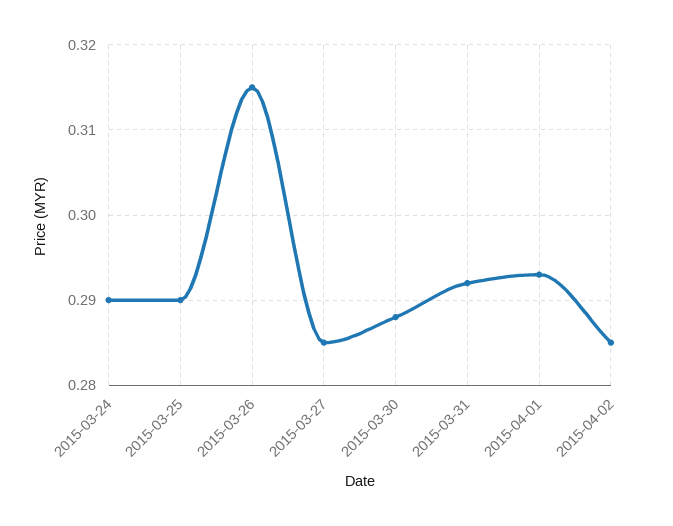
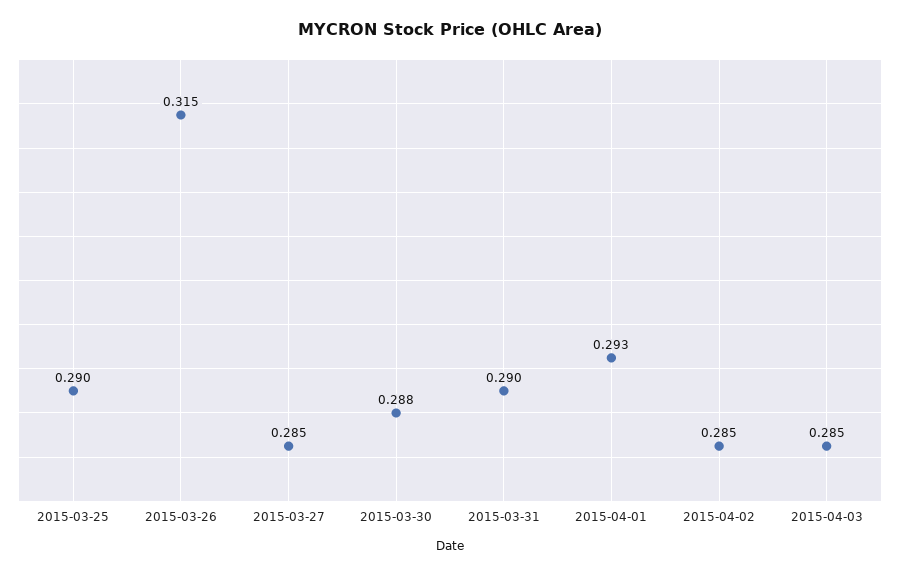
2015-03-24: 0.29 -> none
2015-03-31: 0.292 -> 0.29
2015-04-03: none -> 0.285

